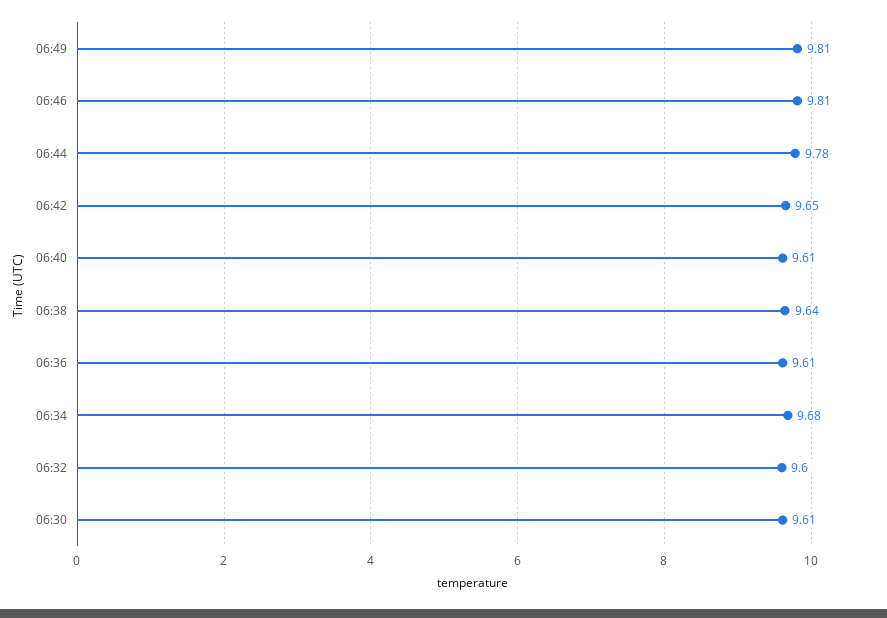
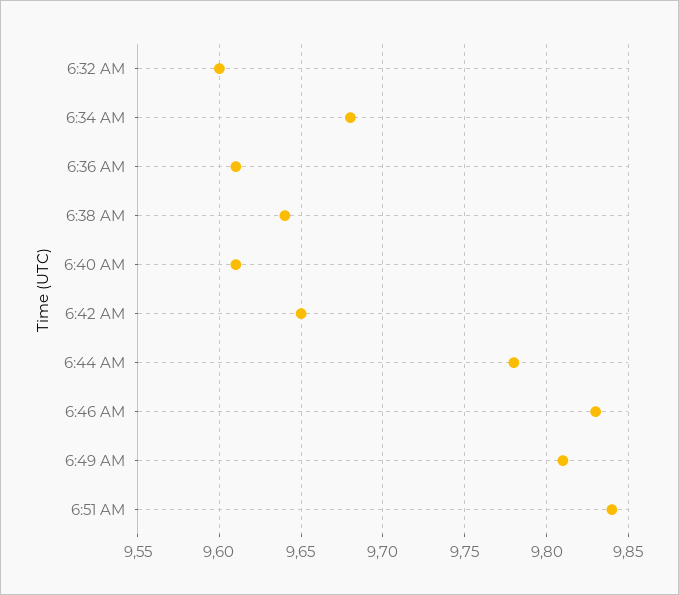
06:46: 9.81 -> 9.83
06:30: 9.61 -> none
6:51 AM: none -> 9.84

